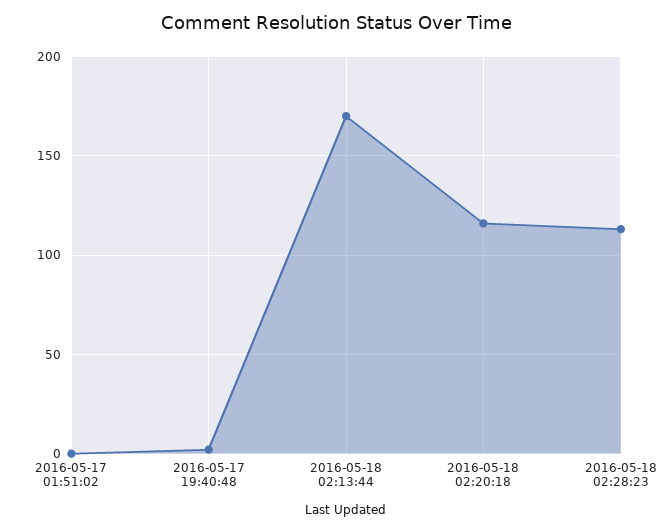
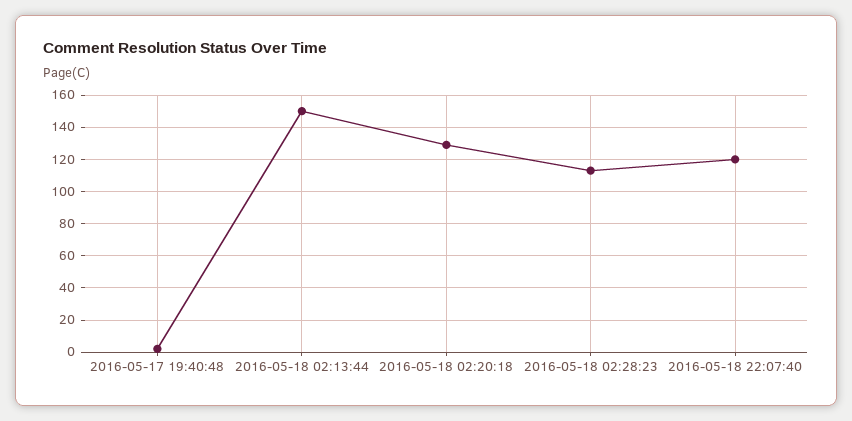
2016-05-17 01:51:02: 0 -> none
2016-05-18 02:13:44: 170 -> 150
2016-05-18 02:20:18: 115 -> 130
2016-05-18 22:07:40: none -> 120

